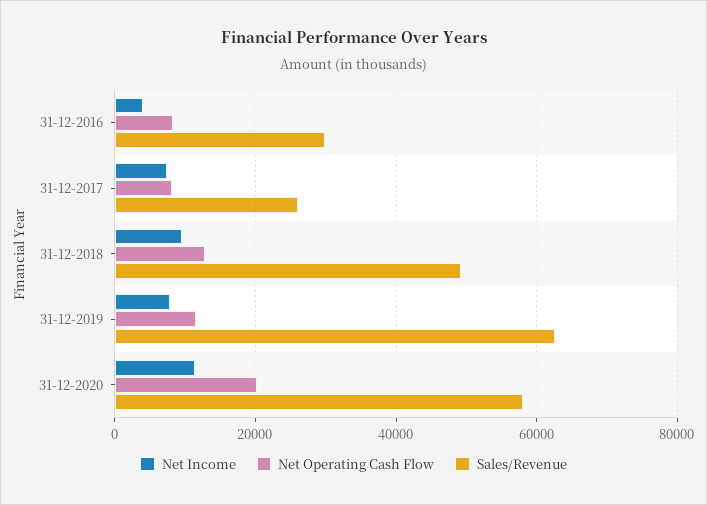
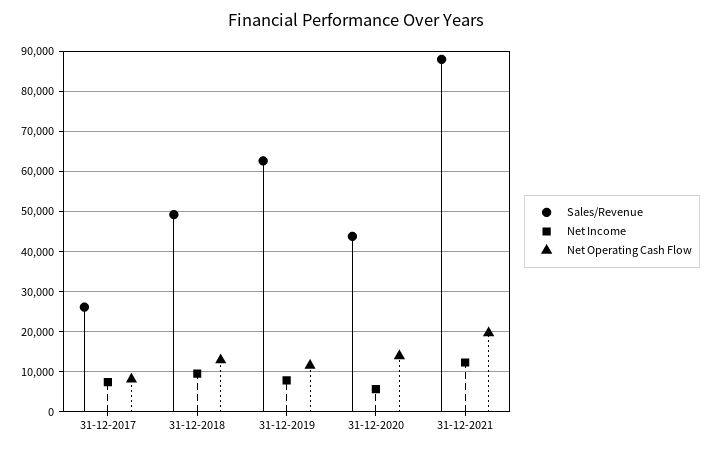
Net Income, 31-12-2016: 4000 -> none
Net Operating Cash Flow, 31-12-2016: 8000 -> none
Sales/Revenue, 31-12-2016: 30000 -> none
Net Income, 31-12-2020: 12000 -> 6000
Net Operating Cash Flow, 31-12-2020: 20000 -> 14000
Sales/Revenue, 31-12-2020: 58000 -> 44000
Sales/Revenue, 31-12-2021: none -> 88000
Net Income, 31-12-2021: none -> 12000
Net Operating Cash Flow, 31-12-2021: none -> 20000

